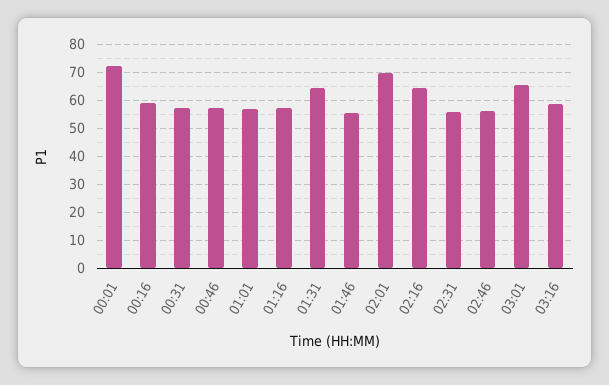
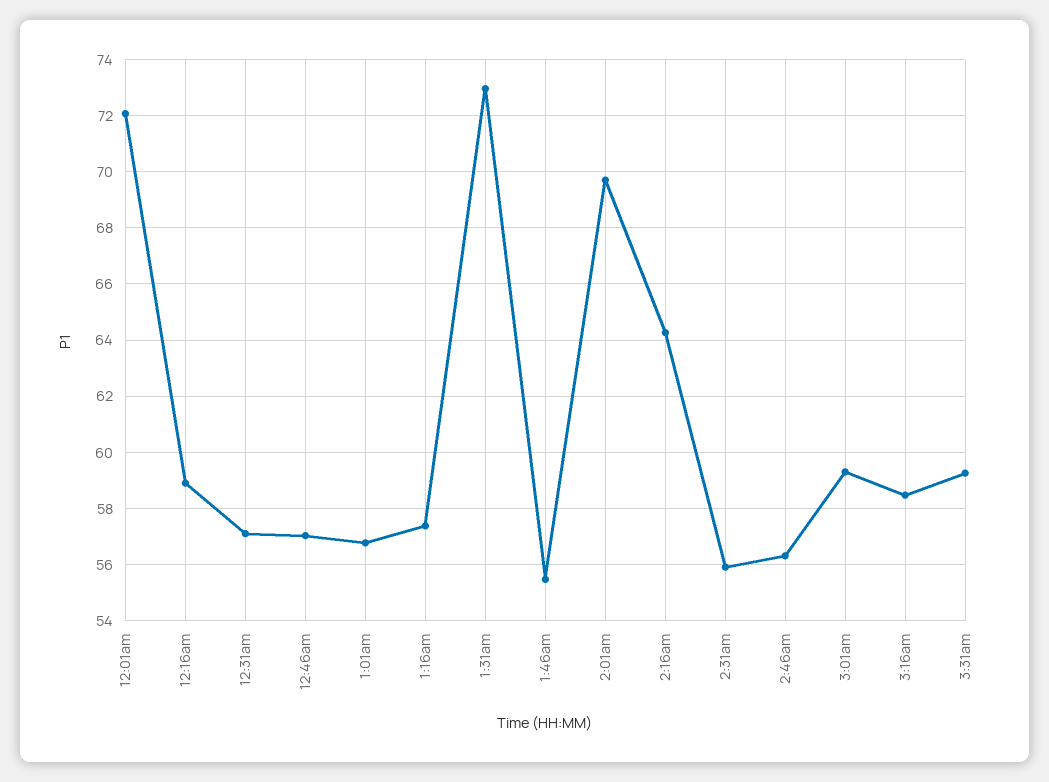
01:31: 65 -> 73
03:01: 65 -> 59.25
3:31am: none -> 59.25

